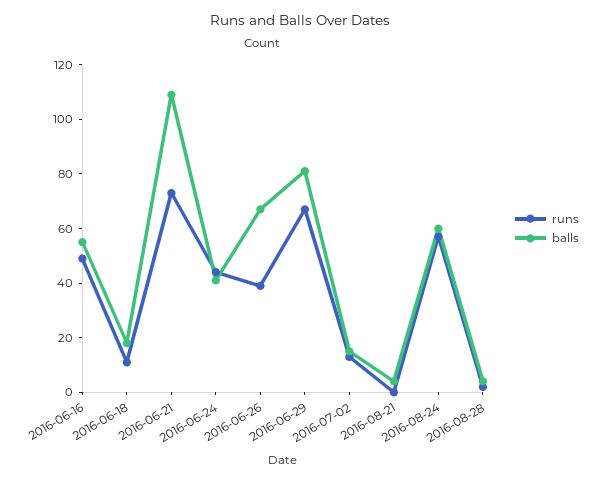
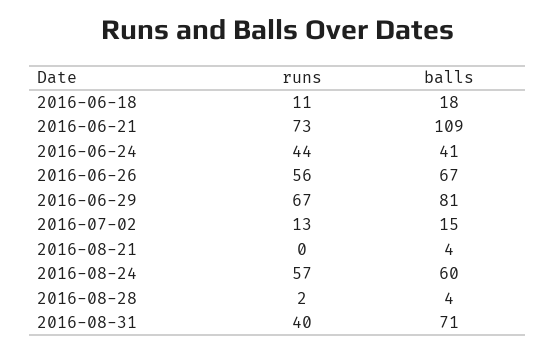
runs, 2016-06-16: 50 -> none
balls, 2016-06-16: 55 -> none
runs, 2016-06-26: 40 -> 56
runs, 2016-08-31: none -> 40
balls, 2016-08-31: none -> 71

